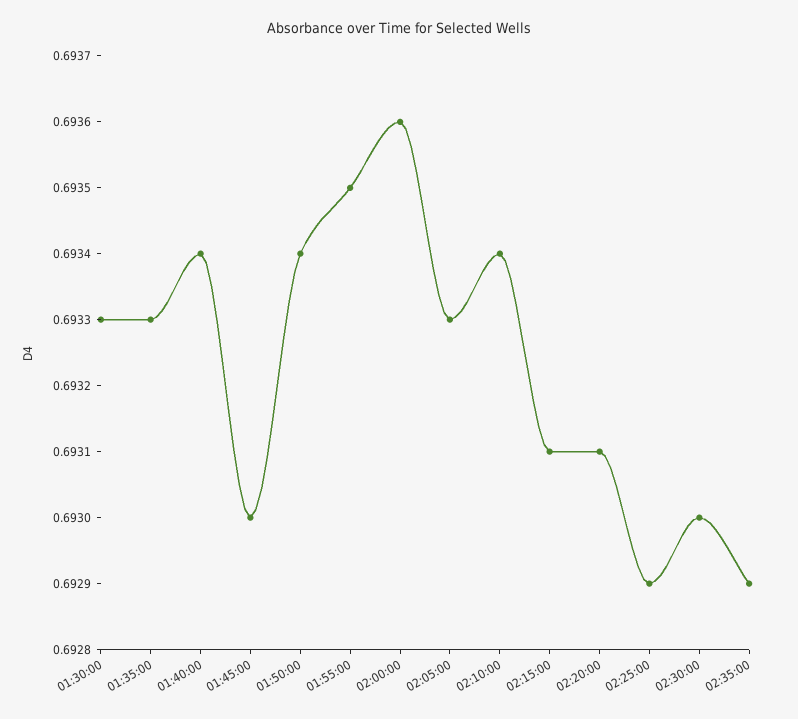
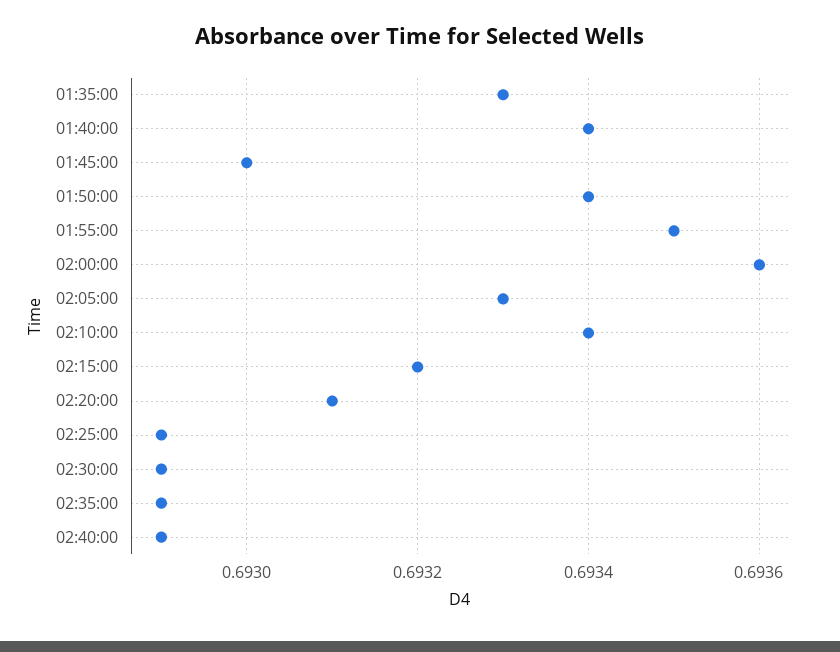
01:30:00: 0.6933 -> none
02:15:00: 0.6931 -> 0.6932
02:30:00: 0.693 -> 0.6929
02:40:00: none -> 0.6929

